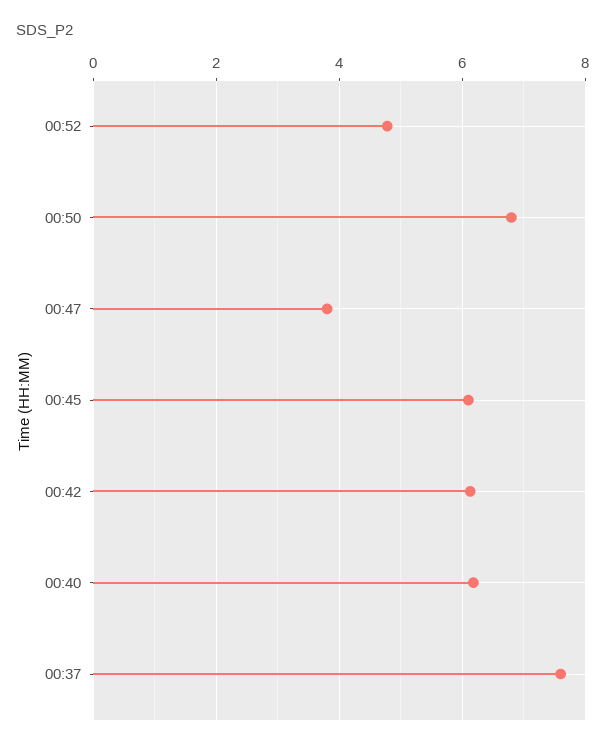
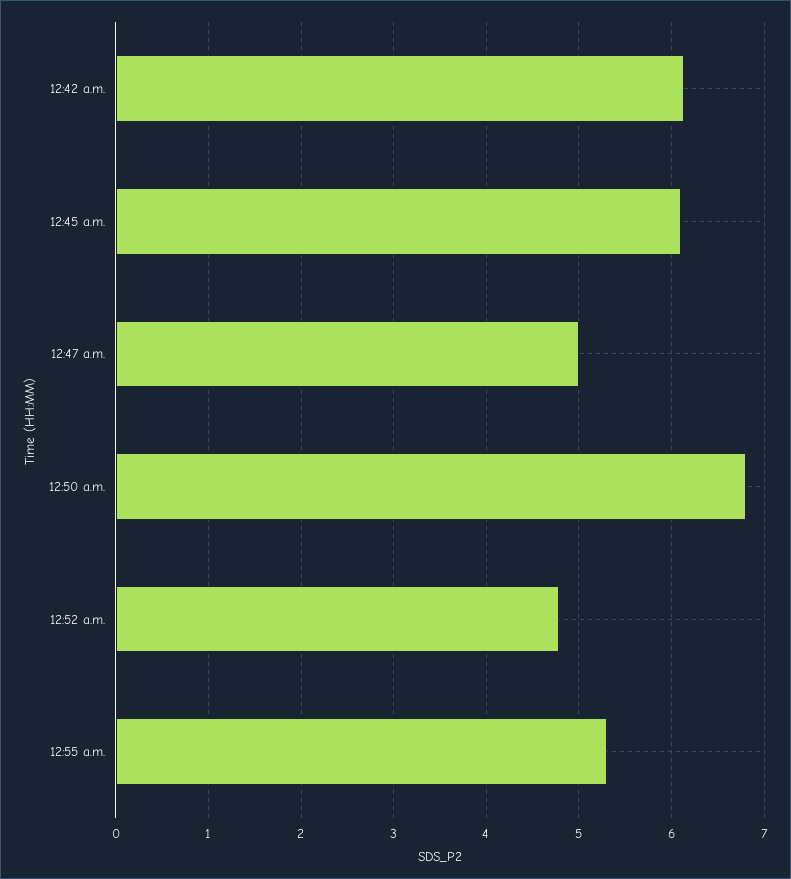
00:47: 3.8 -> 5
00:40: 6.2 -> none
00:37: 7.6 -> none
12:55 a.m.: none -> 5.3

